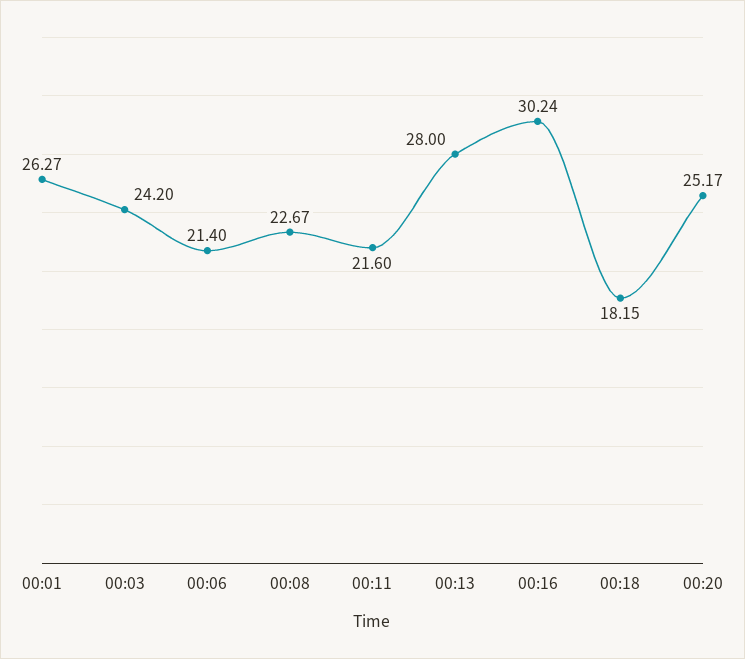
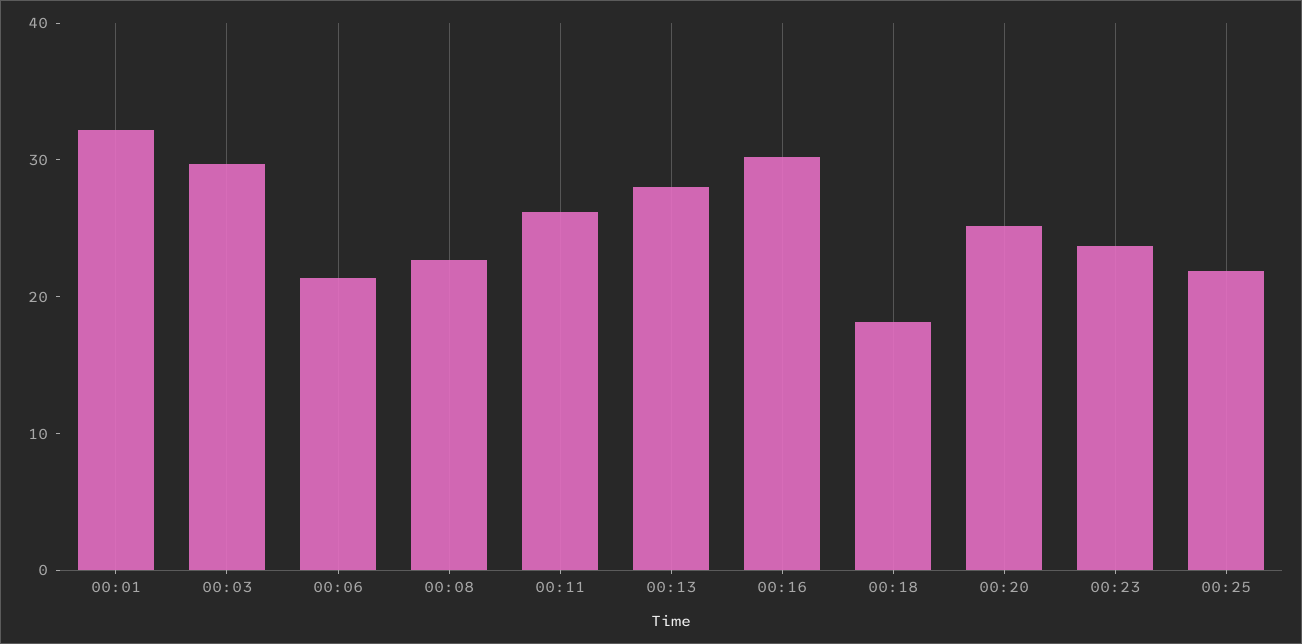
00:01: 26.27 -> 32
00:03: 24.2 -> 30
00:11: 21.6 -> 26
00:23: none -> 24
00:25: none -> 22

